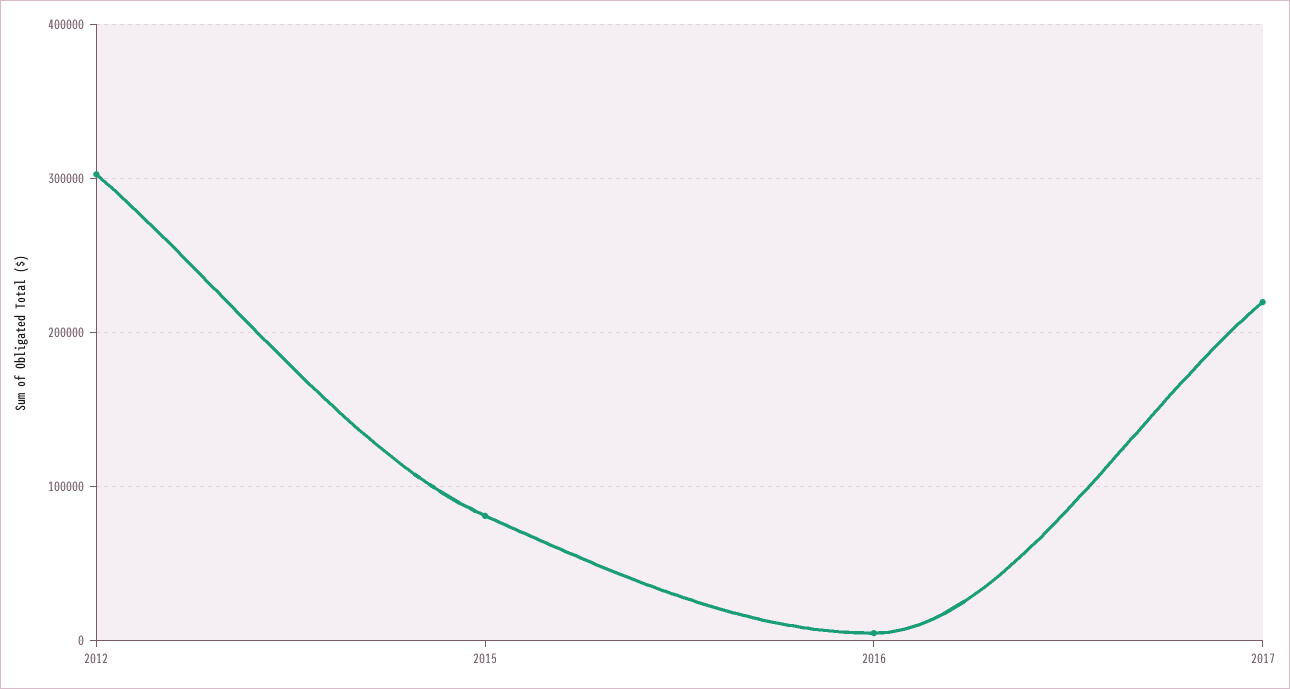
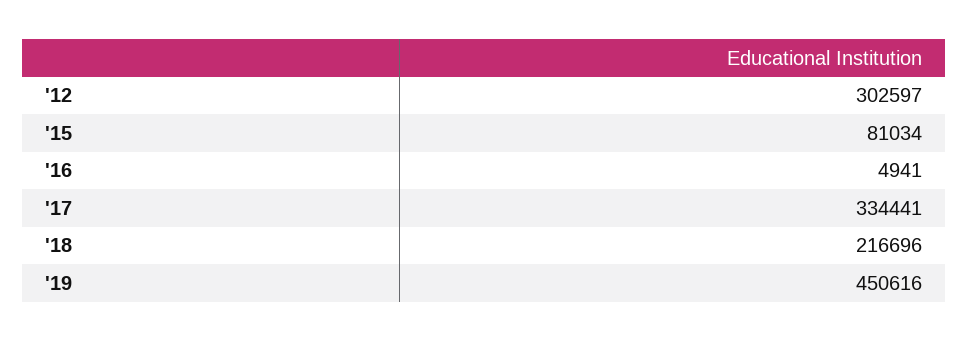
2017: 220000 -> 334441
'18: none -> 216696
'19: none -> 450616

